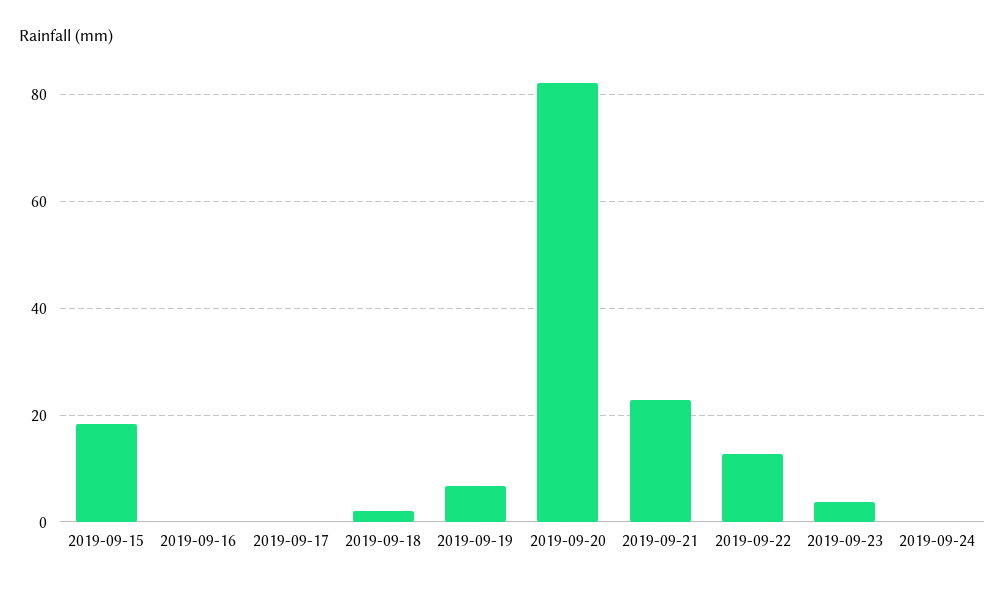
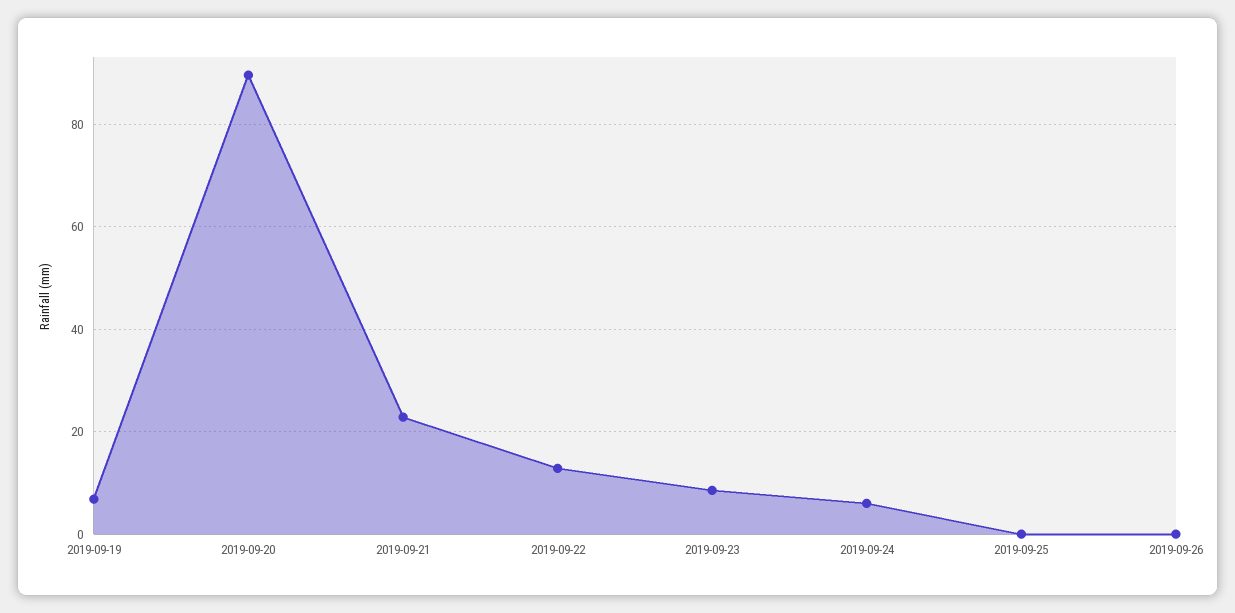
2019-09-15: 18 -> none
2019-09-16: 0 -> none
2019-09-17: 0 -> none
2019-09-18: 2 -> none
2019-09-20: 82 -> 90
2019-09-23: 4 -> 8
2019-09-24: 0 -> 6
2019-09-25: none -> 0
2019-09-26: none -> 0

